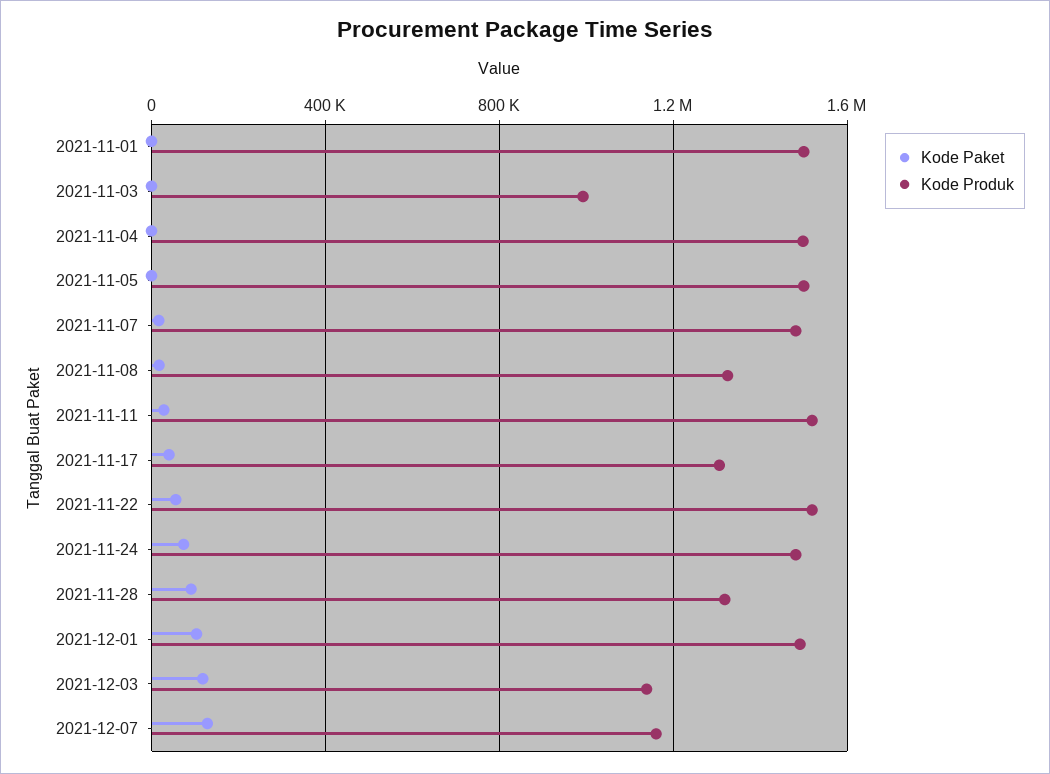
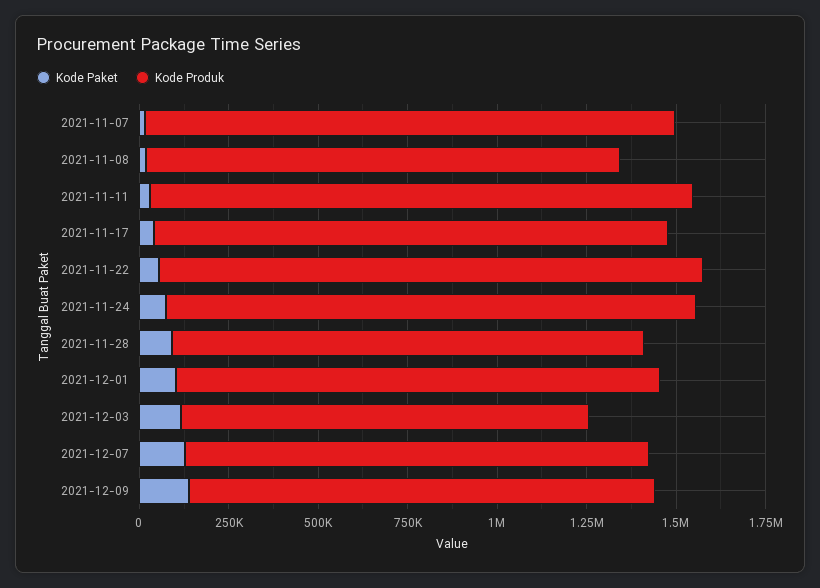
Kode Paket, 2021-11-01: 0 -> none
Kode Produk, 2021-11-01: 1500000 -> none
Kode Paket, 2021-11-03: 0 -> none
Kode Produk, 2021-11-03: 1000000 -> none
Kode Paket, 2021-11-04: 0 -> none
Kode Produk, 2021-11-04: 1500000 -> none
Kode Paket, 2021-11-05: 0 -> none
Kode Produk, 2021-11-05: 1500000 -> none
Kode Produk, 2021-11-17: 1300000 -> 1450000
Kode Produk, 2021-12-01: 1500000 -> 1350000
Kode Produk, 2021-12-07: 1150000 -> 1300000
Kode Paket, 2021-12-09: none -> 150000
Kode Produk, 2021-12-09: none -> 1300000

